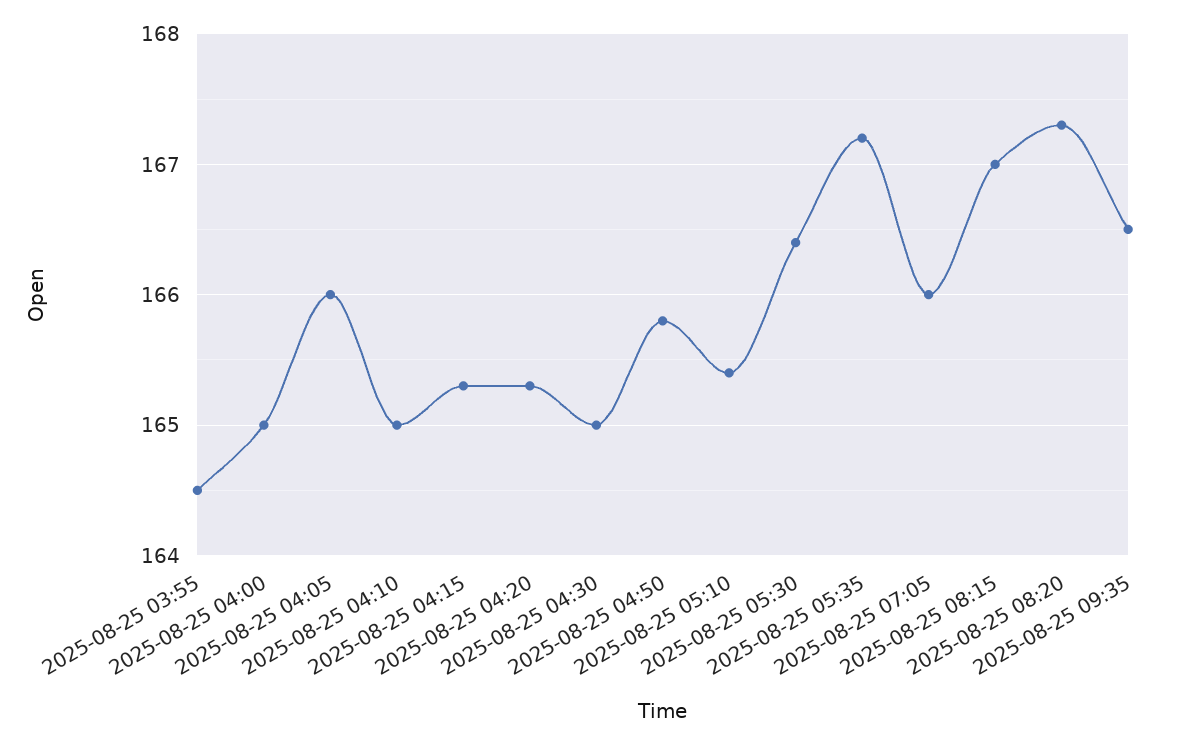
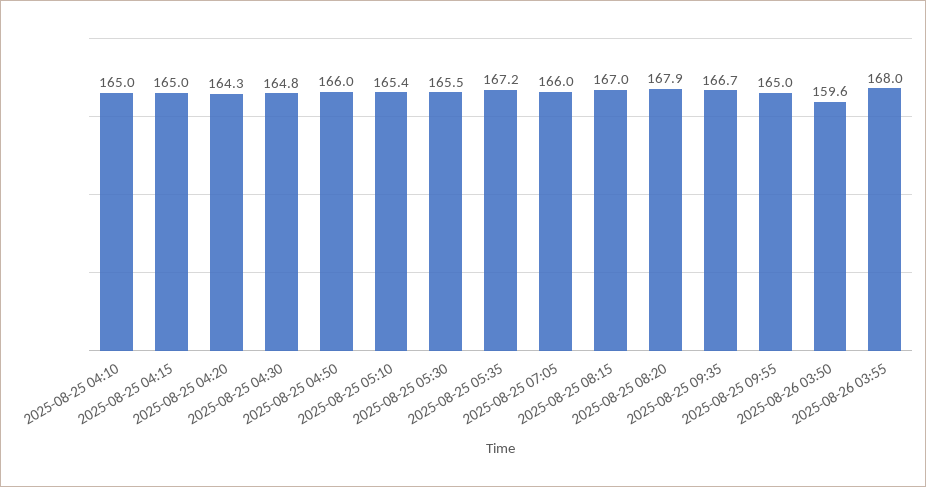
2025-08-25 03:55: 164.5 -> none
2025-08-25 04:00: 165 -> none
2025-08-25 04:05: 166 -> none
2025-08-25 04:15: 165.3 -> 165
2025-08-25 04:20: 165.3 -> 164.3
2025-08-25 04:30: 165 -> 164.8
2025-08-25 04:50: 165.8 -> 166
2025-08-25 05:30: 166.4 -> 165.5
2025-08-25 08:20: 167.3 -> 167.9
2025-08-25 09:35: 166.5 -> 166.7
2025-08-25 09:55: none -> 165
2025-08-26 03:50: none -> 159.6
2025-08-26 03:55: none -> 168

